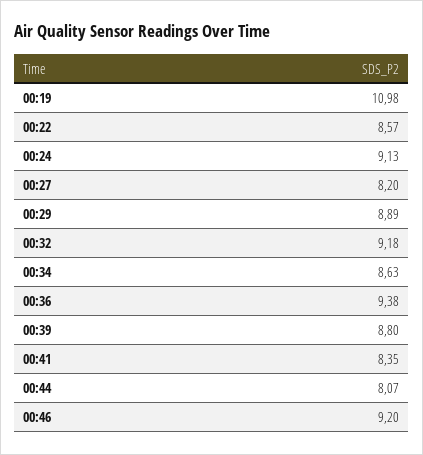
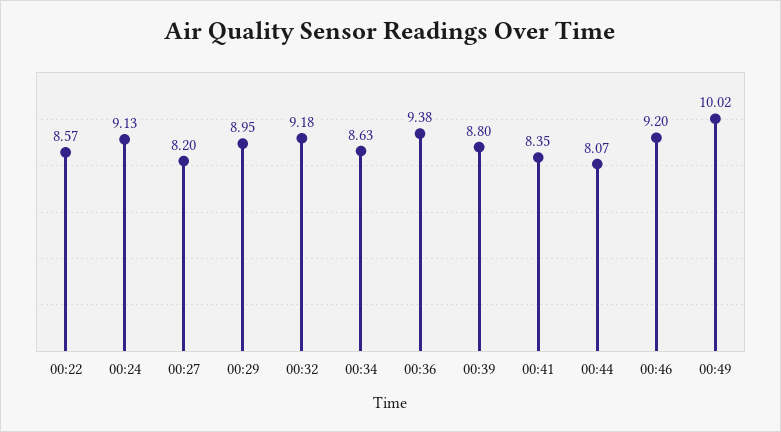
00:19: 10.98 -> none
00:29: 8.89 -> 8.95
00:49: none -> 10.02

